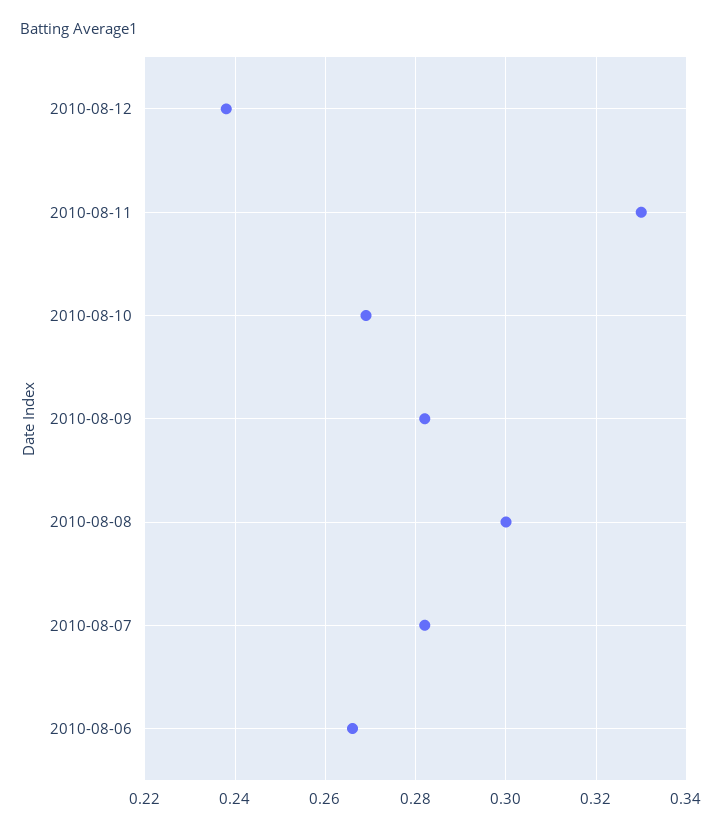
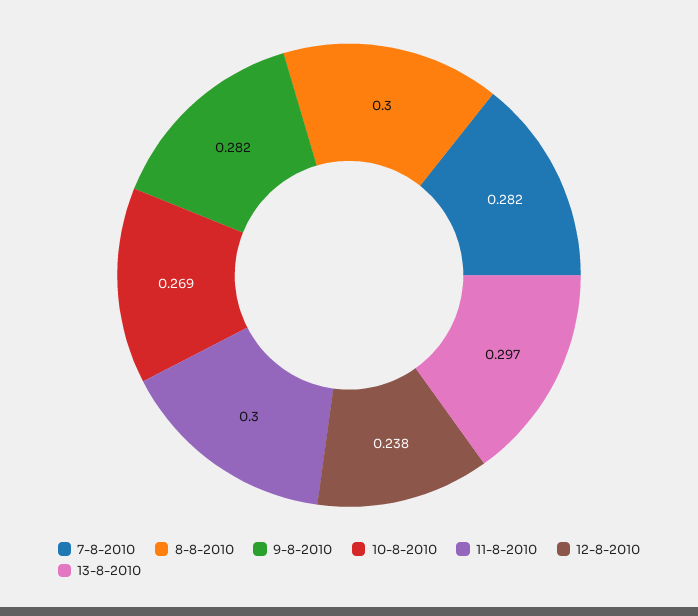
2010-08-11: 0.33 -> 0.3
2010-08-06: 0.265 -> none
13-8-2010: none -> 0.297

